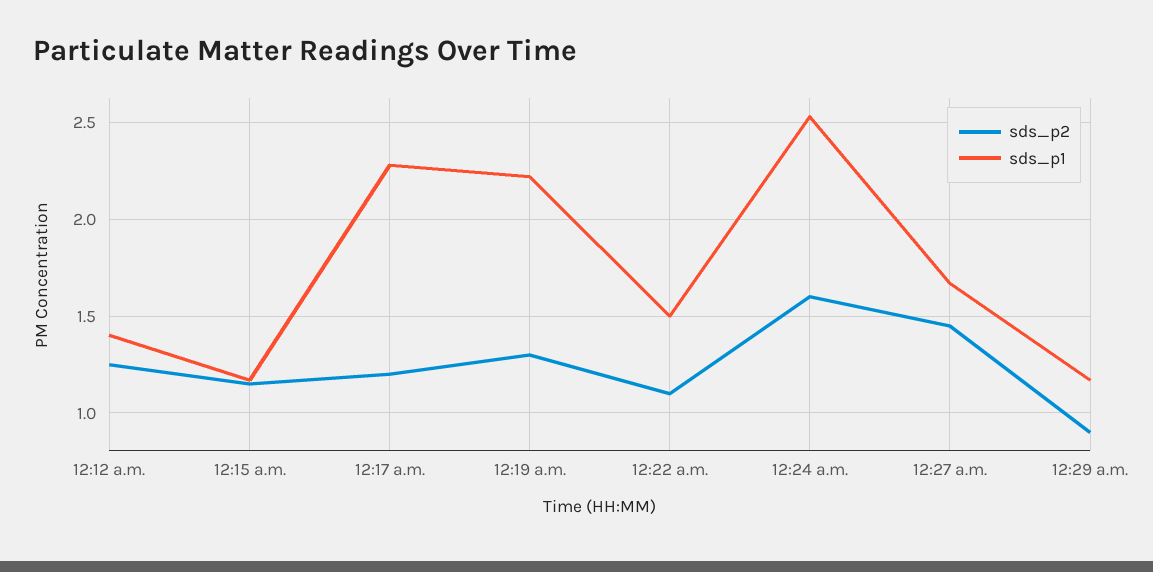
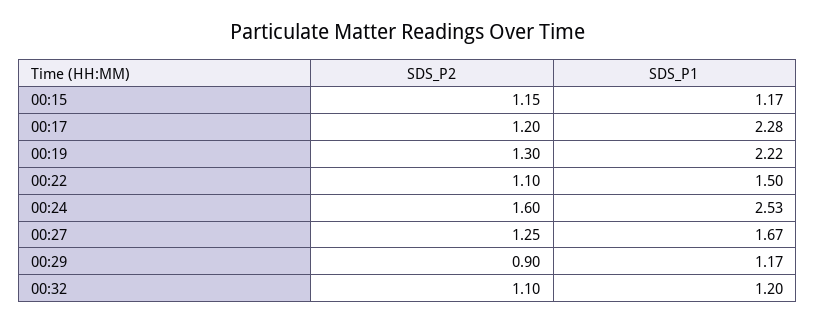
sds_p2, 12:12 a.m.: 1.25 -> none
sds_p1, 12:12 a.m.: 1.4 -> none
sds_p2, 12:27 a.m.: 1.45 -> 1.25
sds_p2, 00:32: none -> 1.1
sds_p1, 00:32: none -> 1.2

